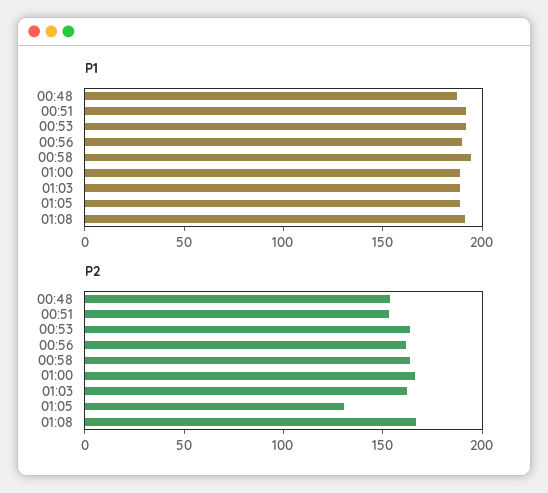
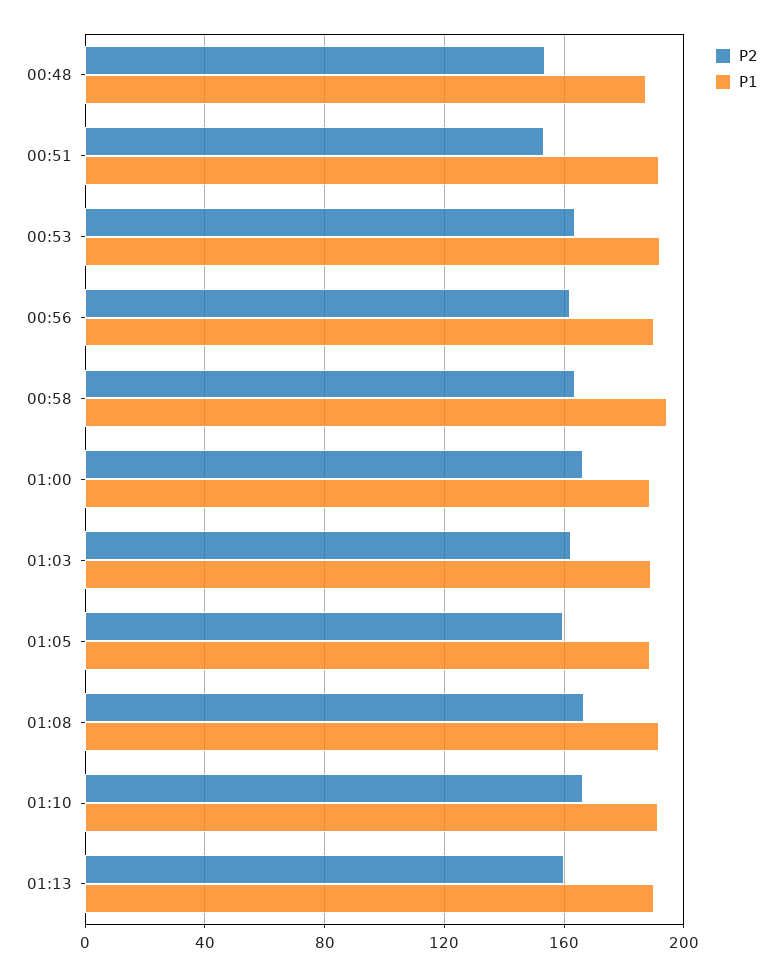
P2, 01:05: 130 -> 160
P2, 01:10: none -> 165
P1, 01:10: none -> 190
P2, 01:13: none -> 160
P1, 01:13: none -> 190

